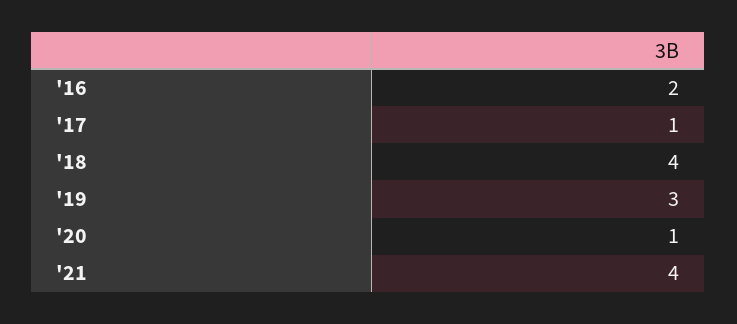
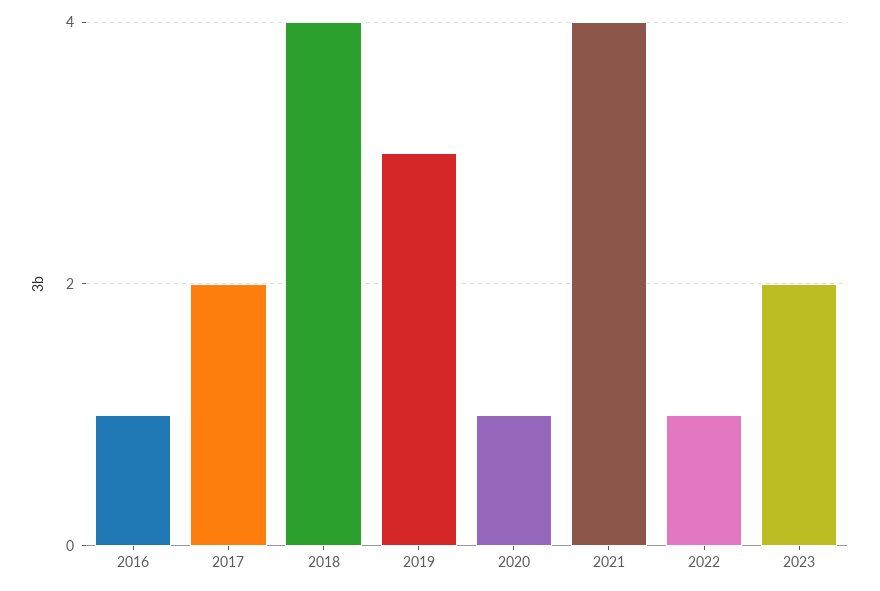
'16: 2 -> 1
'17: 1 -> 2
2022: none -> 1
2023: none -> 2

